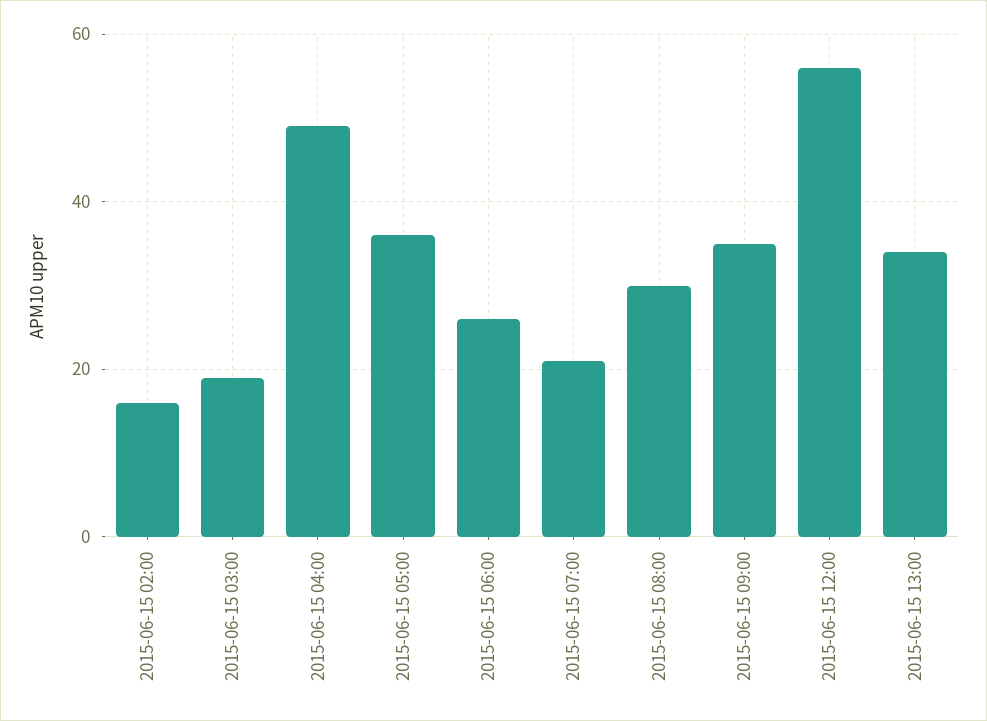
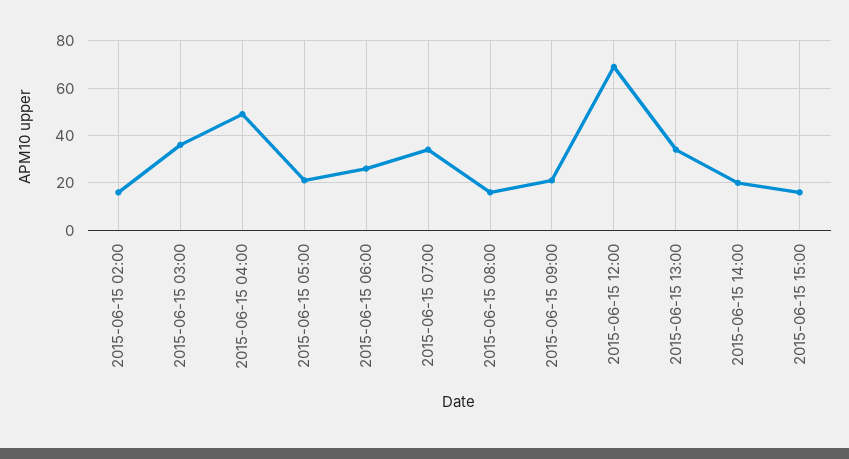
2015-06-15 03:00: 20 -> 35
2015-06-15 05:00: 35 -> 20
2015-06-15 07:00: 20 -> 35
2015-06-15 08:00: 30 -> 15
2015-06-15 09:00: 35 -> 20
2015-06-15 12:00: 55 -> 70
2015-06-15 14:00: none -> 20
2015-06-15 15:00: none -> 15

